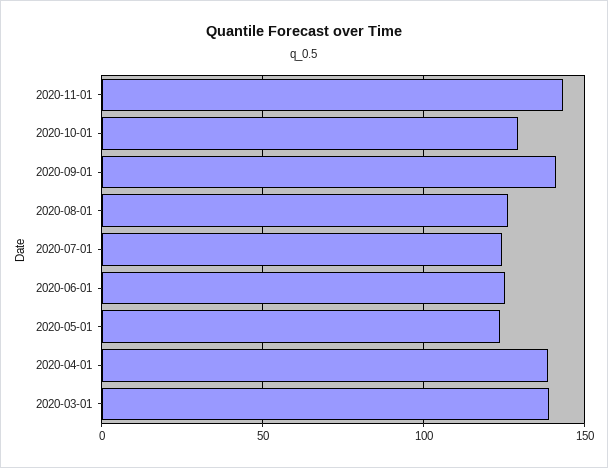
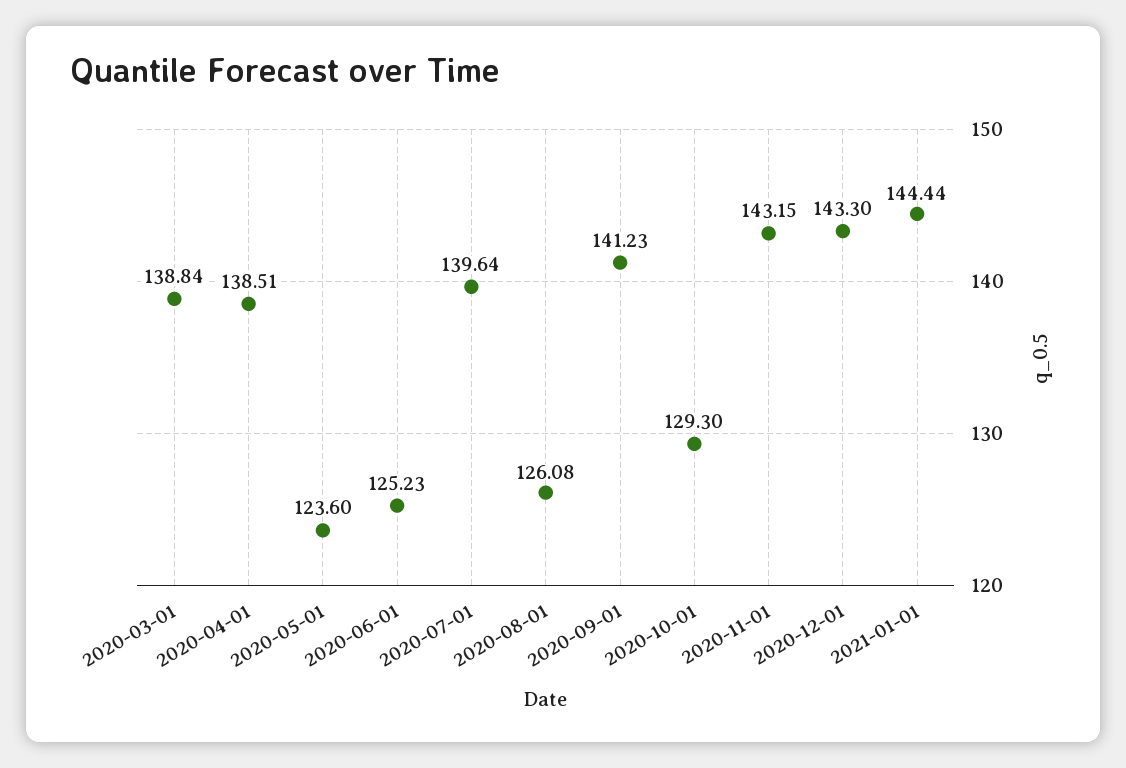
2020-07-01: 125 -> 139.64
2020-12-01: none -> 143.3
2021-01-01: none -> 144.44

